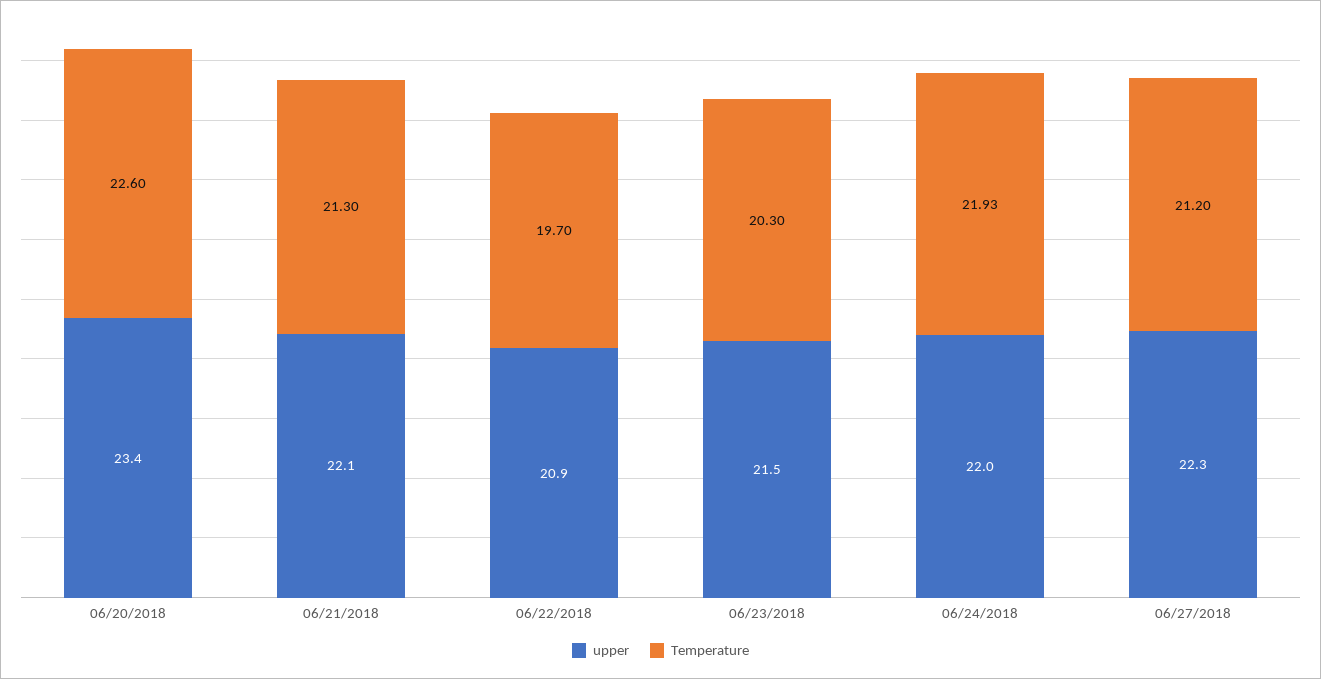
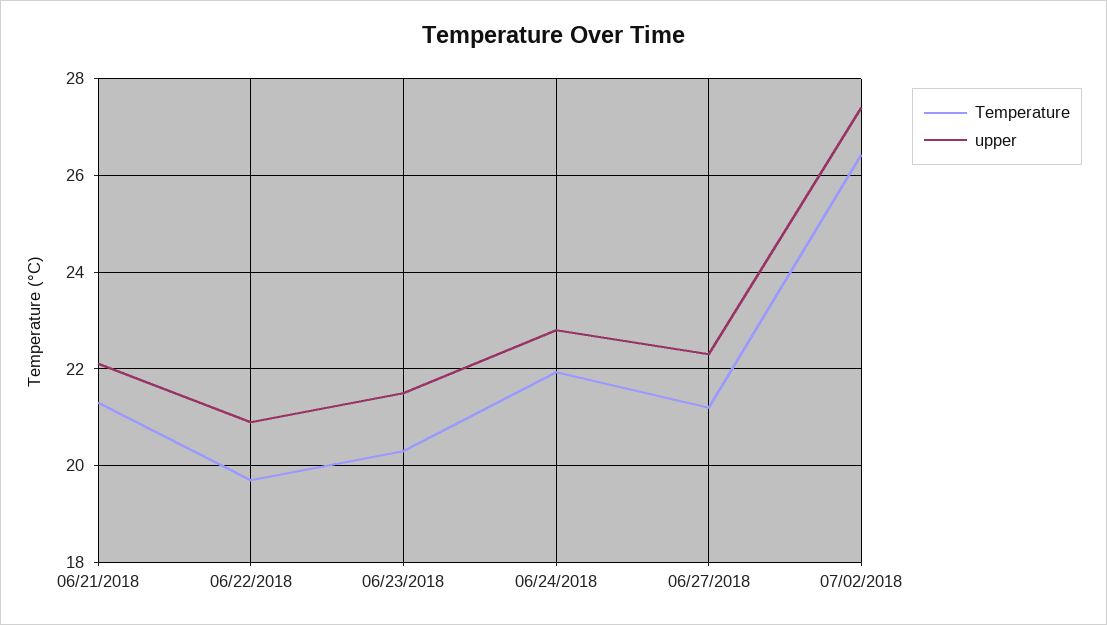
upper, 06/20/2018: 23.4 -> none
Temperature, 06/20/2018: 22.6 -> none
upper, 06/24/2018: 22 -> 22.8
Temperature, 07/02/2018: none -> 26.4
upper, 07/02/2018: none -> 27.4

